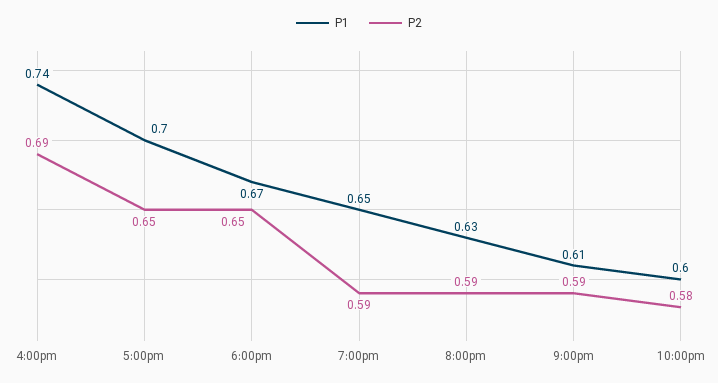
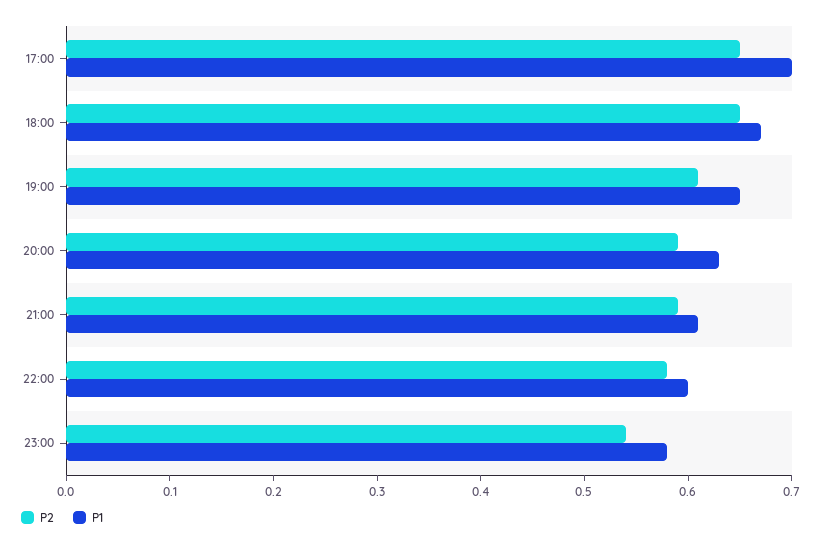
P1, 4:00pm: 0.74 -> none
P2, 4:00pm: 0.69 -> none
P2, 7:00pm: 0.59 -> 0.61
P2, 23:00: none -> 0.54
P1, 23:00: none -> 0.58

